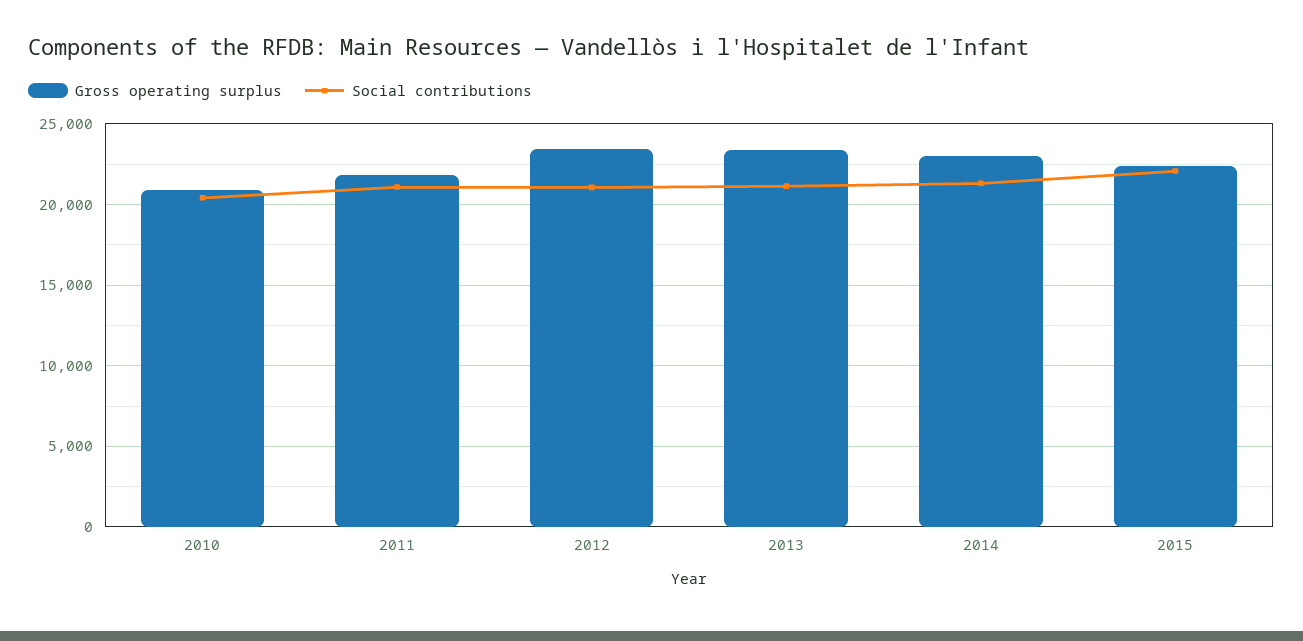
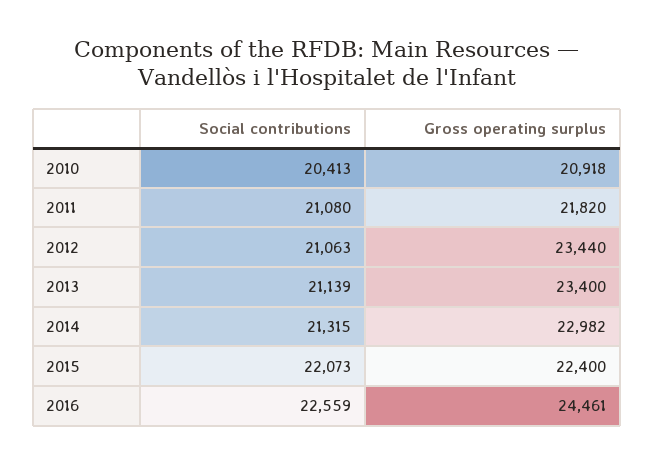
Social contributions, 2016: none -> 22559
Gross operating surplus, 2016: none -> 24461

